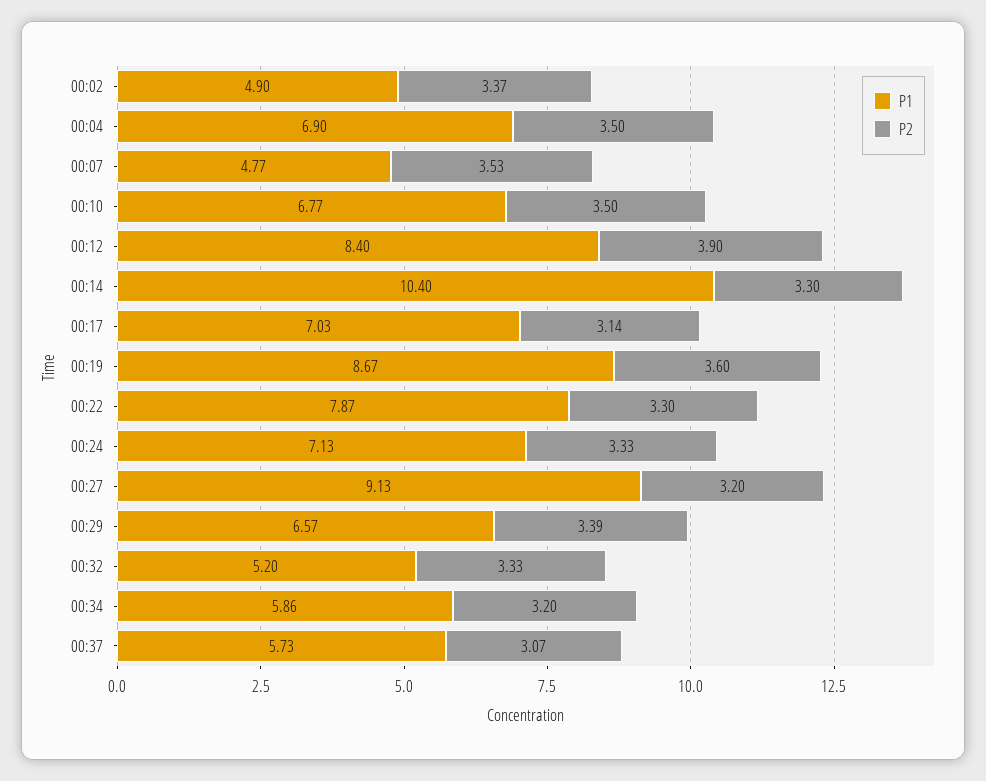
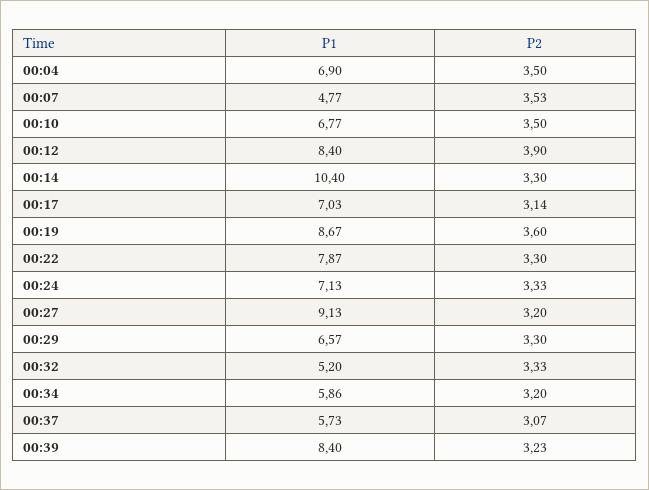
P1, 00:02: 4.9 -> none
P2, 00:02: 3.37 -> none
P2, 00:29: 3.39 -> 3.3
P1, 00:39: none -> 8.4
P2, 00:39: none -> 3.23

